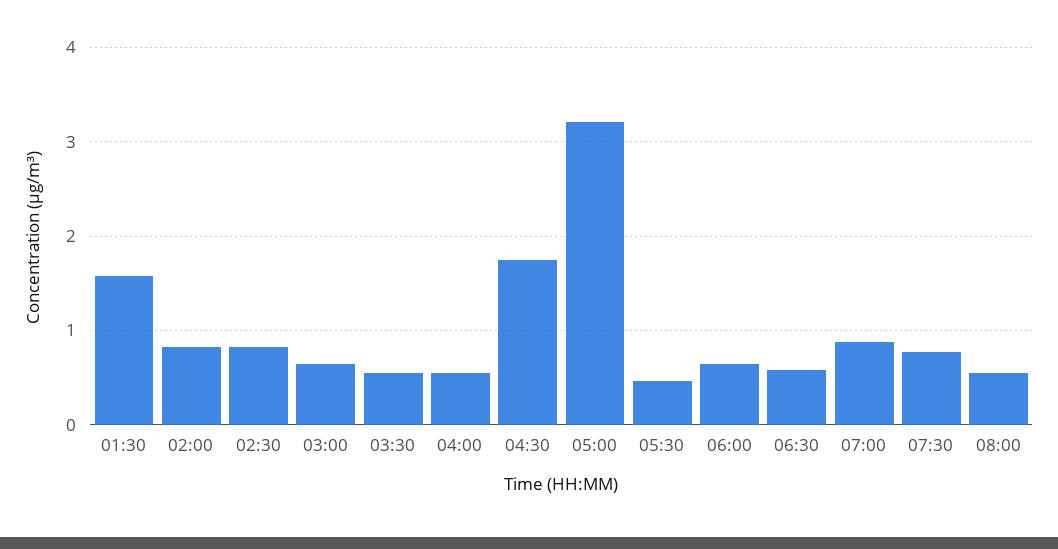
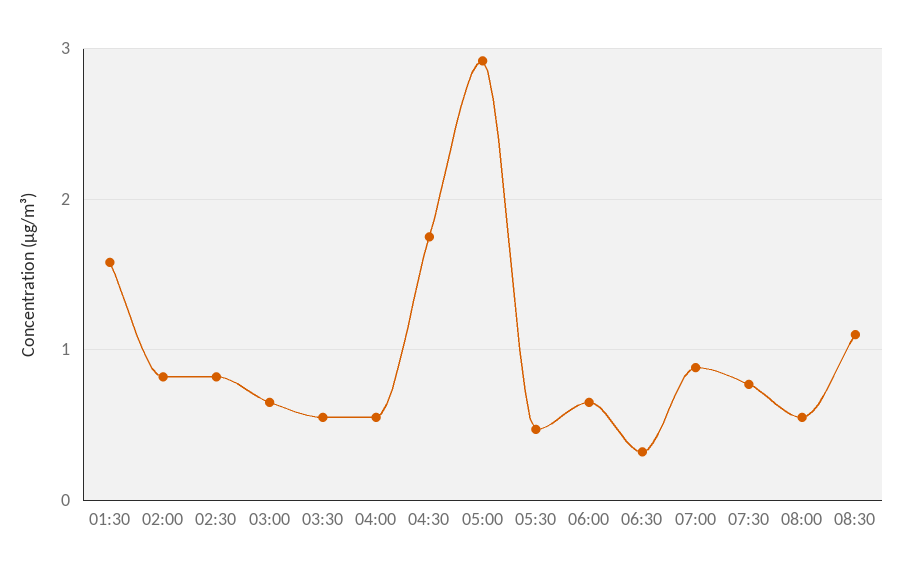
05:00: 3.2 -> 2.9
06:30: 0.6 -> 0.3
08:30: none -> 1.1

